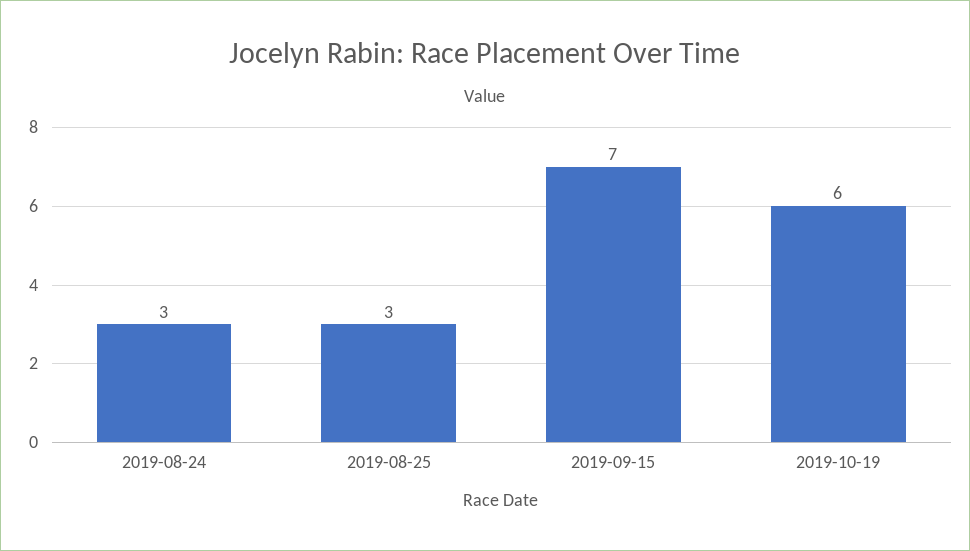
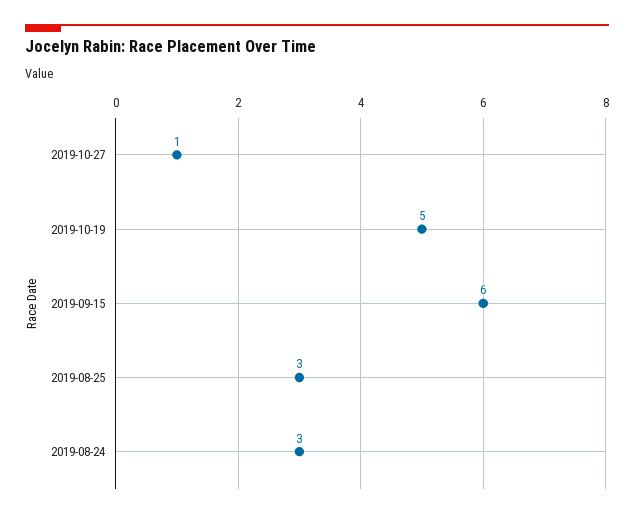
2019-09-15: 7 -> 6
2019-10-19: 6 -> 5
2019-10-27: none -> 1

